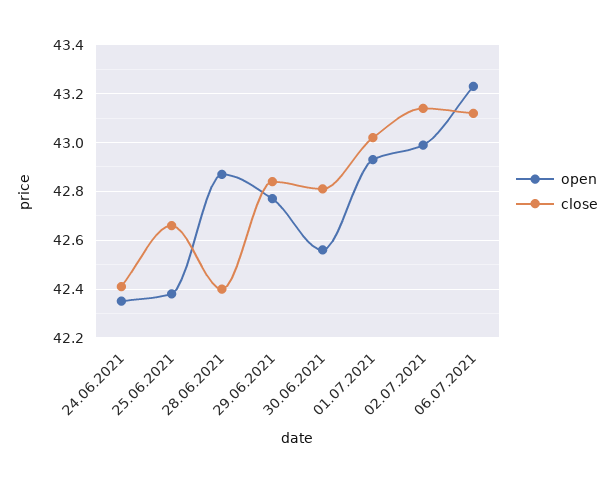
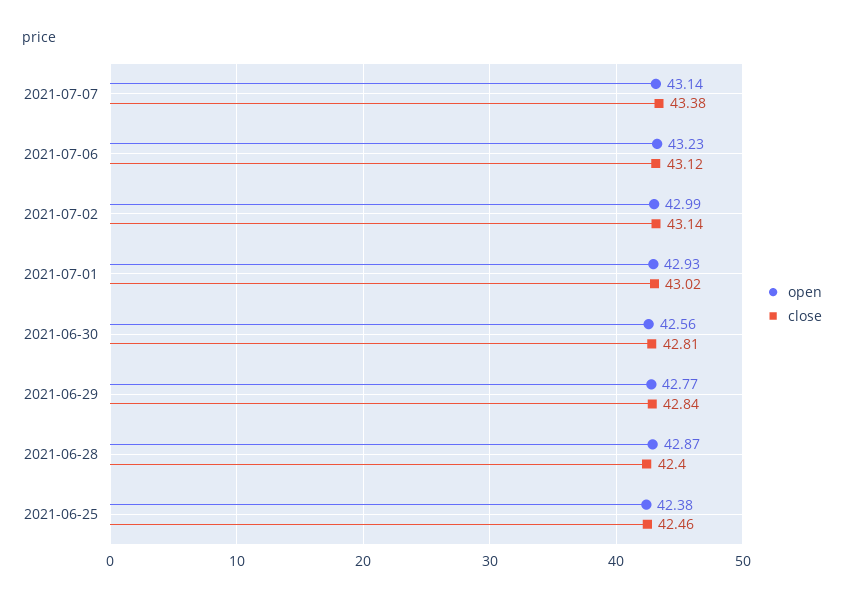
open, 24.06.2021: 42.35 -> none
close, 24.06.2021: 42.4 -> none
close, 25.06.2021: 42.65 -> 42.46
open, 2021-07-07: none -> 43.14
close, 2021-07-07: none -> 43.38

